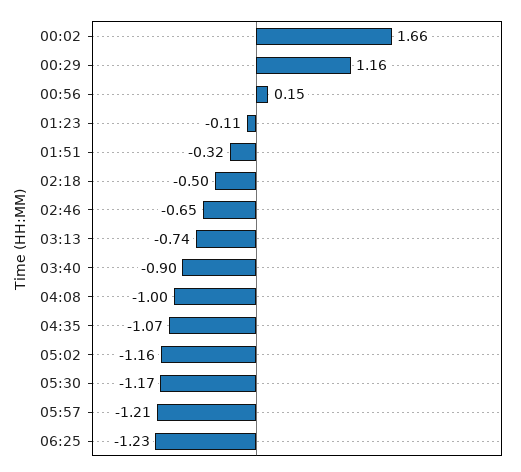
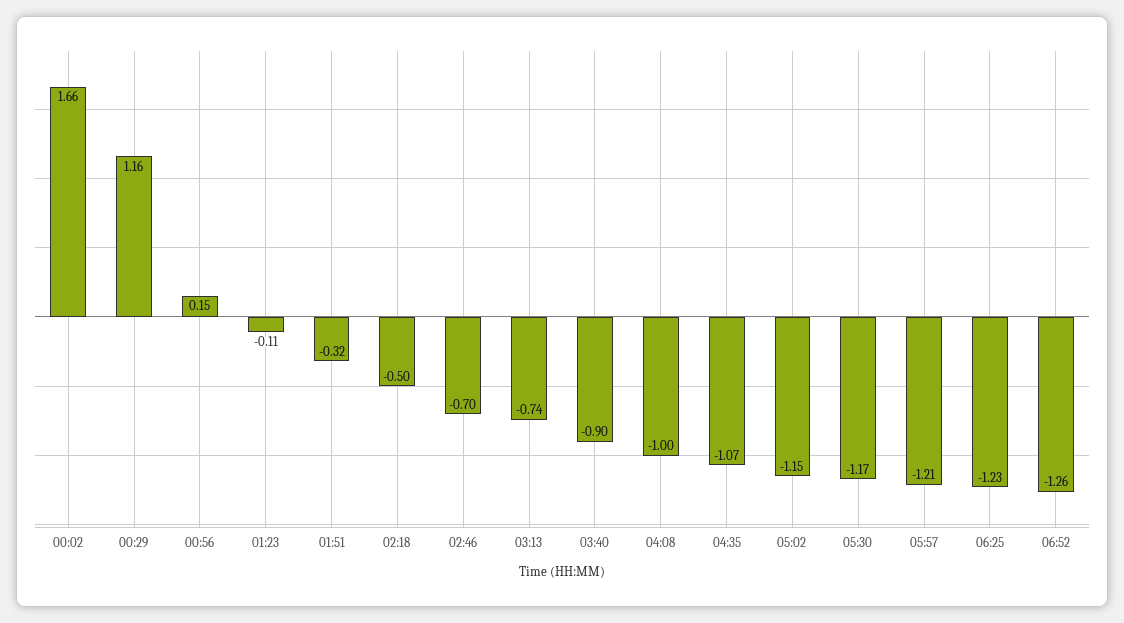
02:46: -0.65 -> -0.7
05:02: -1.16 -> -1.15
06:52: none -> -1.26

